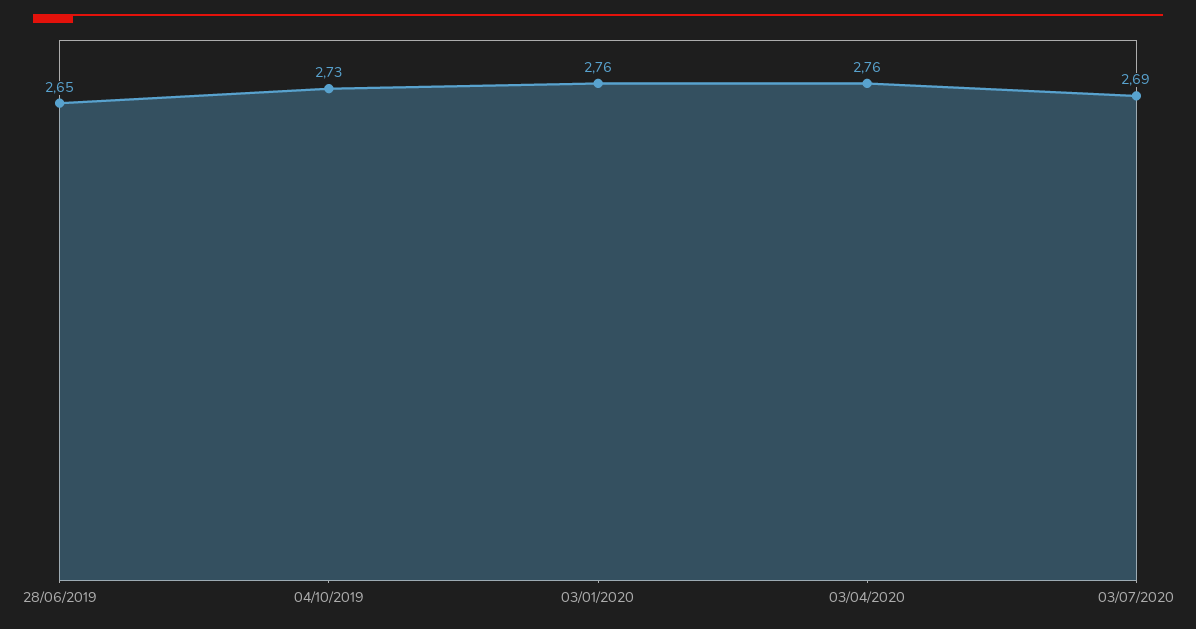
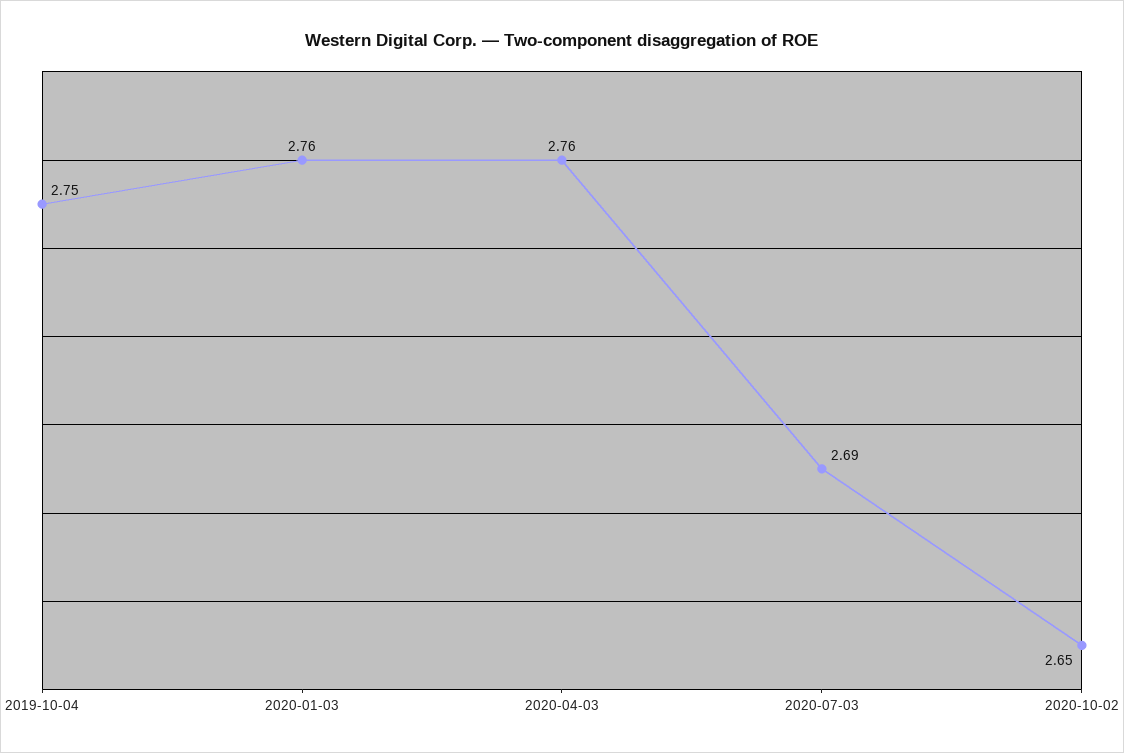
28/06/2019: 2.65 -> none
04/10/2019: 2.73 -> 2.75
2020-10-02: none -> 2.65

